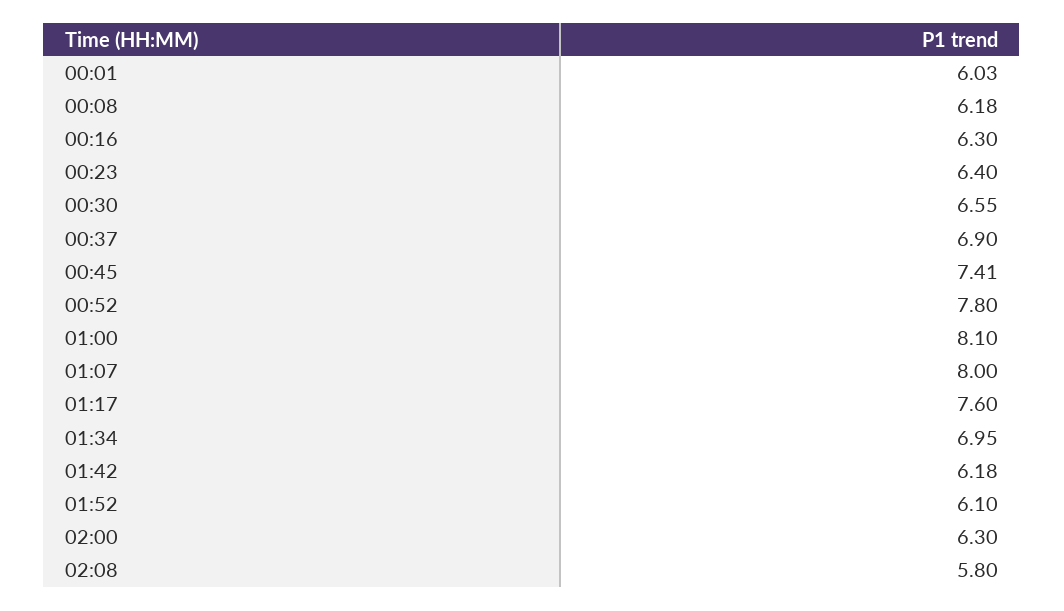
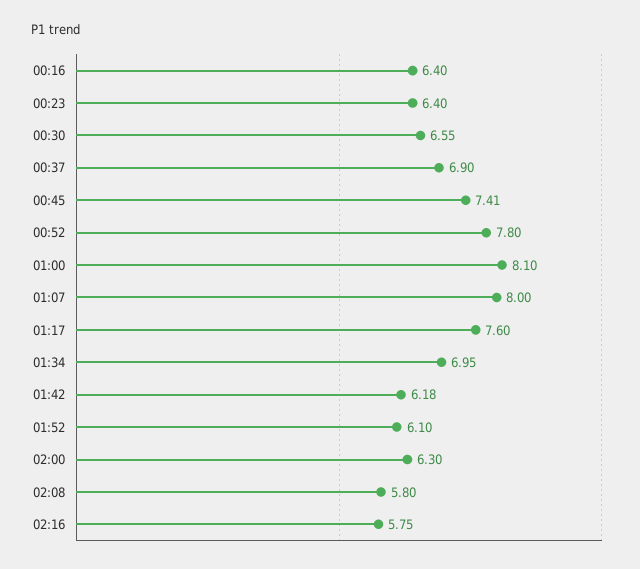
00:01: 6.03 -> none
00:08: 6.18 -> none
00:16: 6.3 -> 6.4
02:16: none -> 5.75

